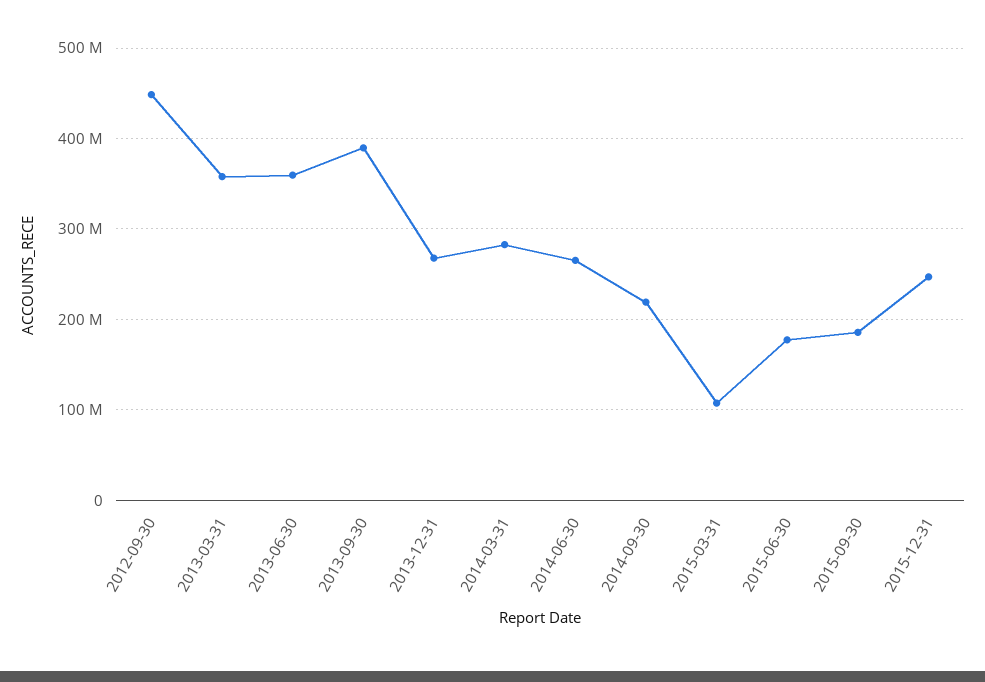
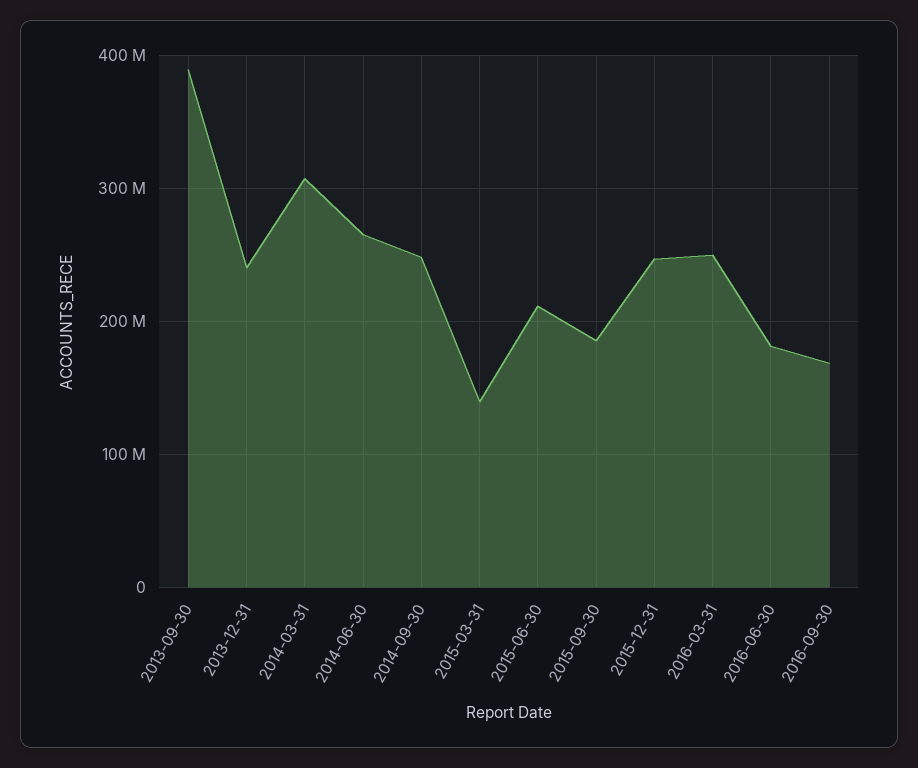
2012-09-30: 450000000 -> none
2013-03-31: 360000000 -> none
2013-06-30: 360000000 -> none
2013-12-31: 270000000 -> 240000000
2014-03-31: 280000000 -> 310000000
2014-09-30: 220000000 -> 250000000
2015-03-31: 110000000 -> 140000000
2015-06-30: 180000000 -> 210000000
2016-03-31: none -> 250000000
2016-06-30: none -> 180000000
2016-09-30: none -> 170000000

